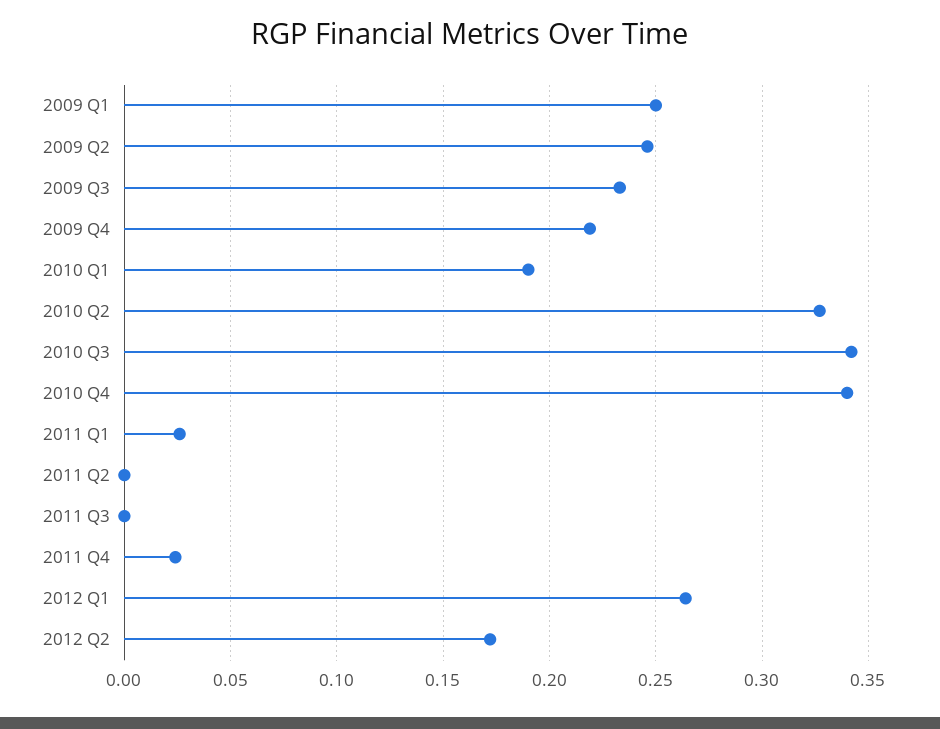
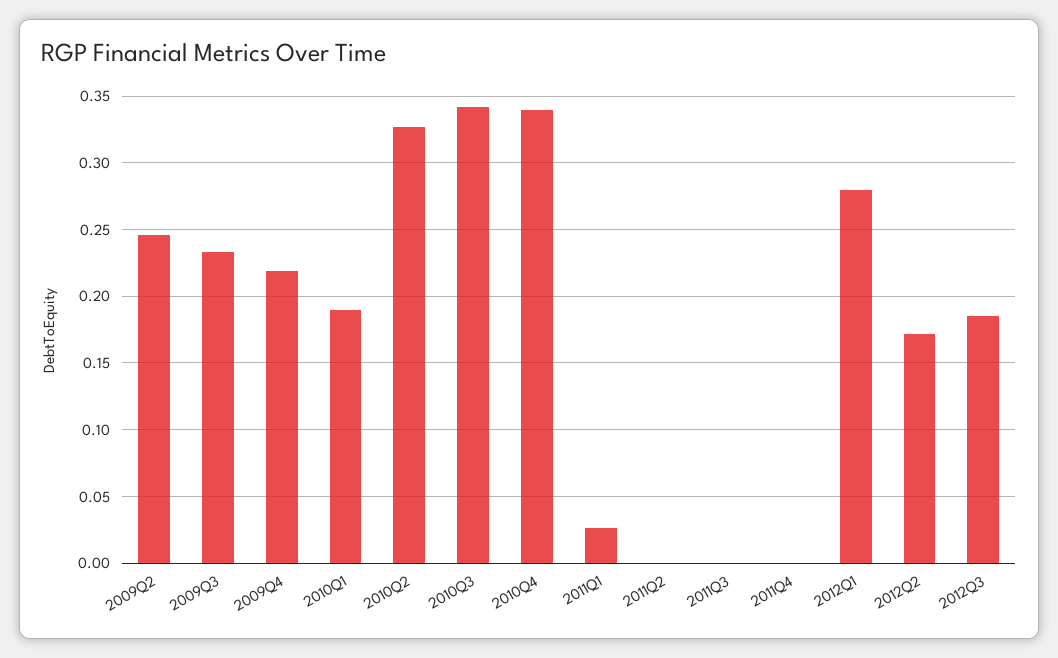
2009 Q1: 0.25 -> none
2011 Q4: 0.025 -> 0
2012 Q1: 0.265 -> 0.28
2012Q3: none -> 0.185

